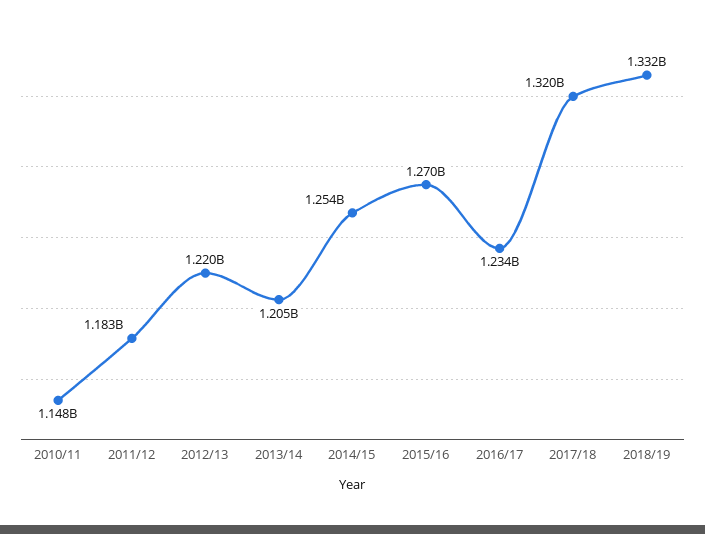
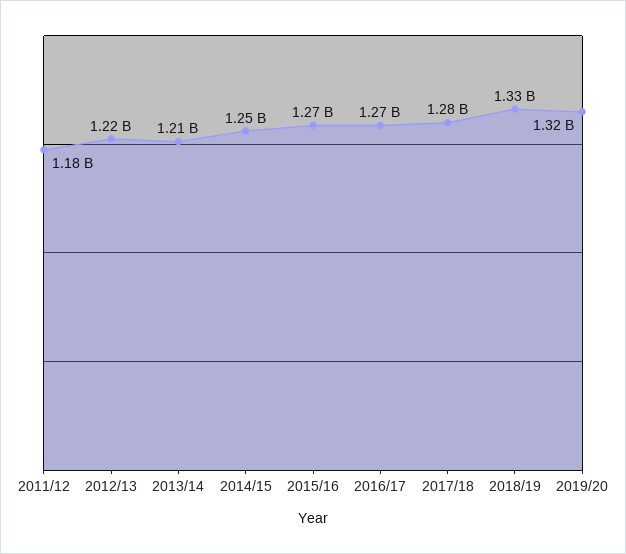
2010/11: 1148000000 -> none
2016/17: 1234000000 -> 1270000000
2017/18: 1320000000 -> 1280000000
2019/20: none -> 1320000000

